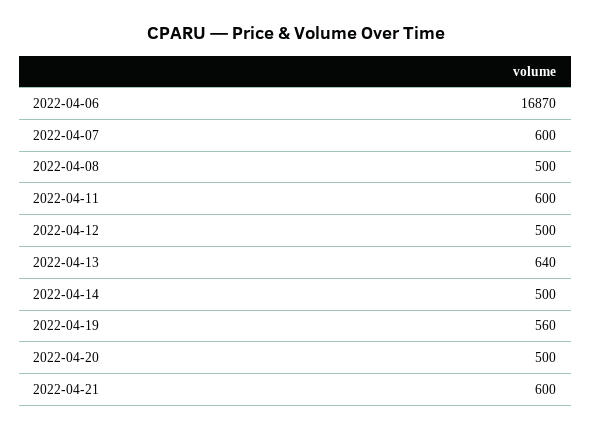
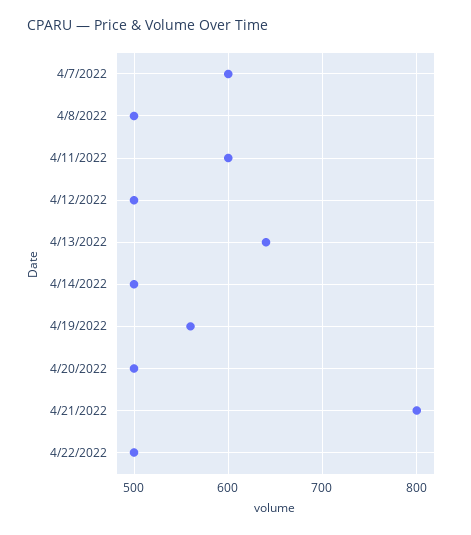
2022-04-06: 16870 -> none
2022-04-21: 600 -> 800
4/22/2022: none -> 500

